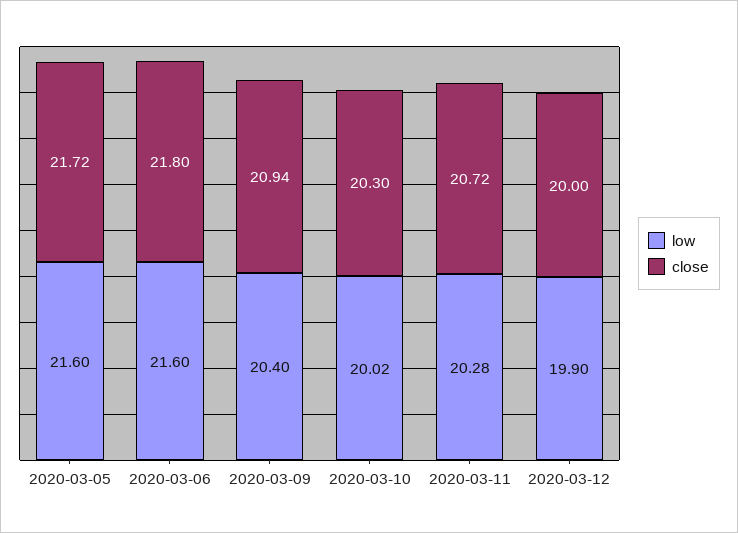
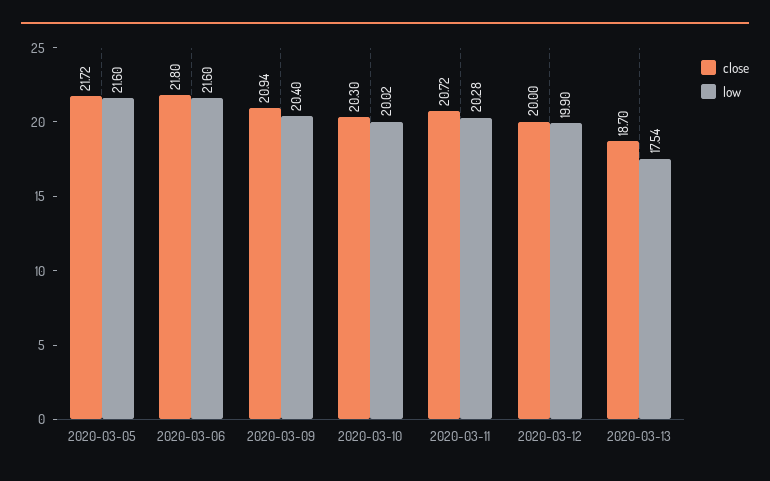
close, 2020-03-13: none -> 18.7
low, 2020-03-13: none -> 17.54

